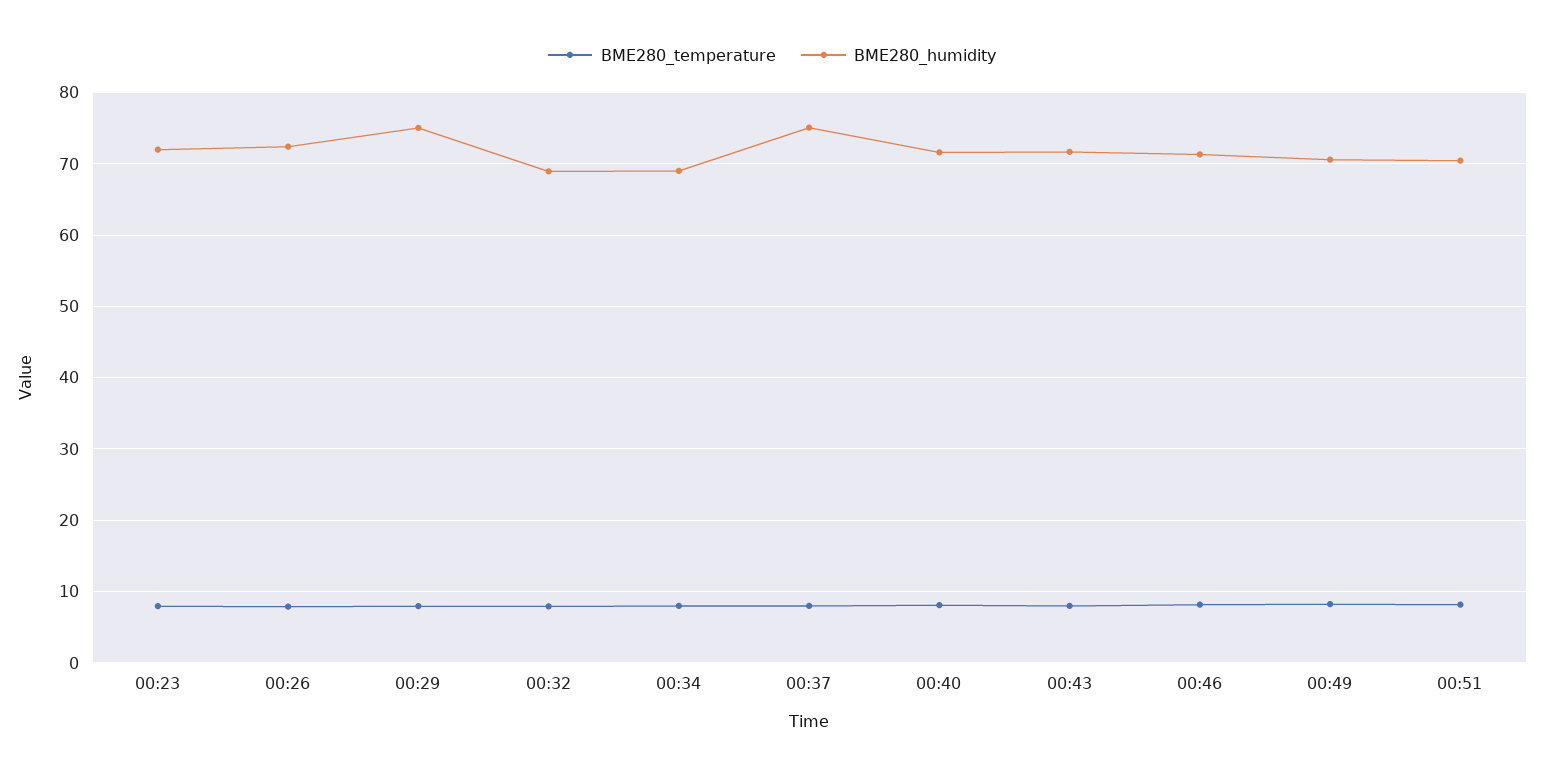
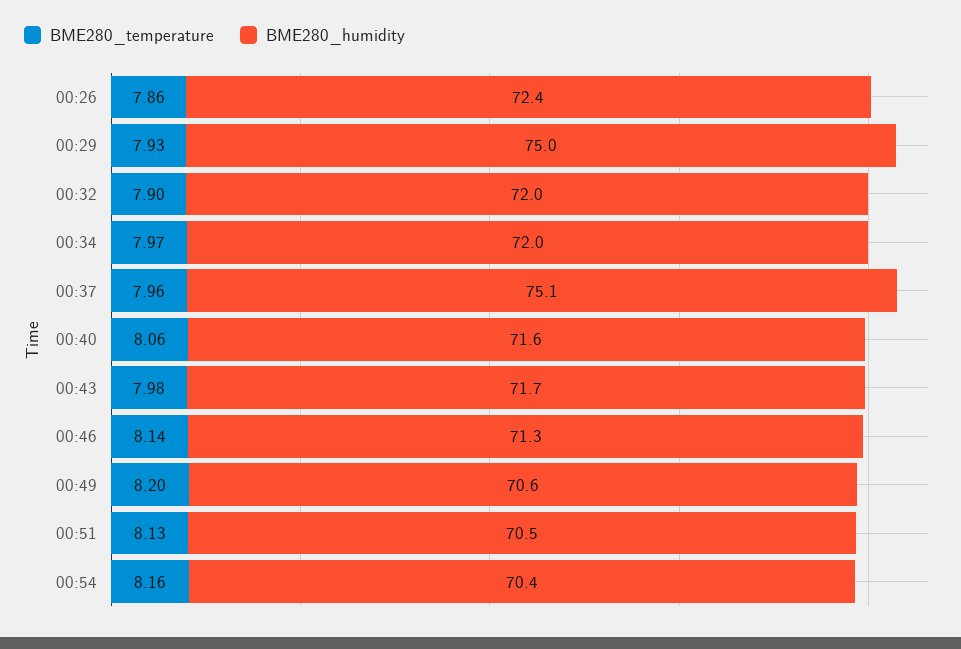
BME280_temperature, 00:23: 8 -> none
BME280_humidity, 00:23: 72 -> none
BME280_humidity, 00:32: 69 -> 72
BME280_humidity, 00:34: 69 -> 72
BME280_temperature, 00:54: none -> 8.16
BME280_humidity, 00:54: none -> 70.4

